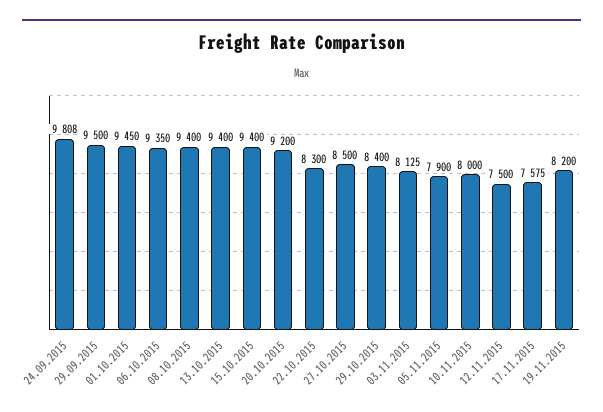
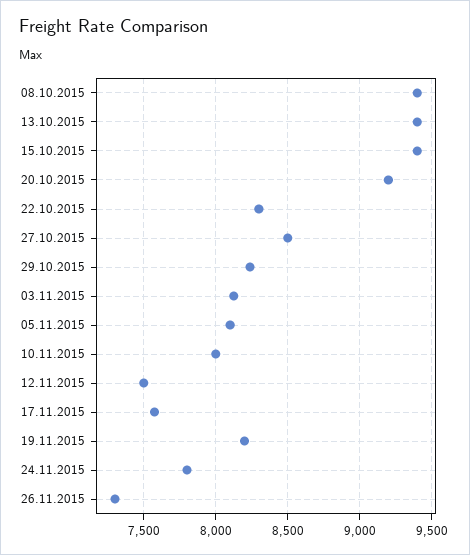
24.09.2015: 9808 -> none
29.09.2015: 9500 -> none
01.10.2015: 9450 -> none
06.10.2015: 9350 -> none
29.10.2015: 8400 -> 8250
05.11.2015: 7900 -> 8100
24.11.2015: none -> 7800
26.11.2015: none -> 7300

